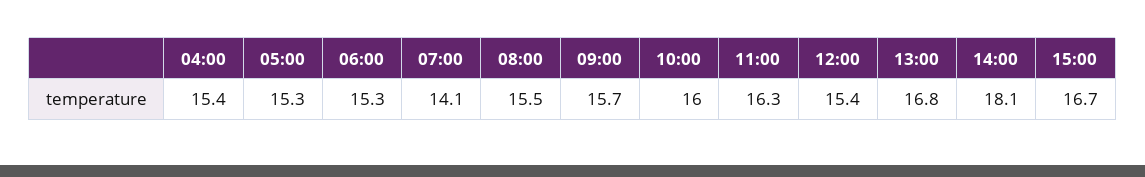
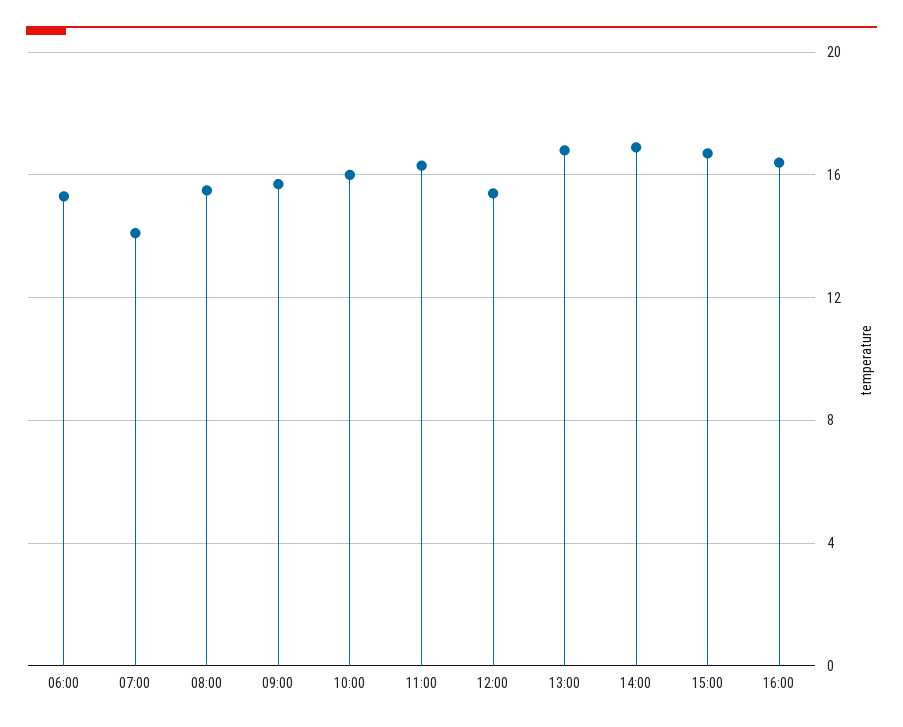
04:00: 15.4 -> none
05:00: 15.3 -> none
14:00: 18.1 -> 17
16:00: none -> 16.5

